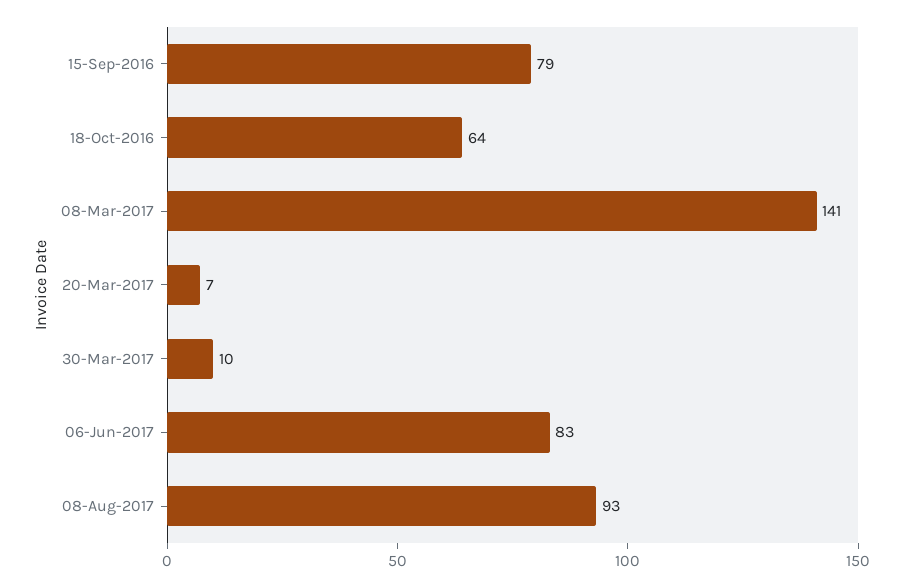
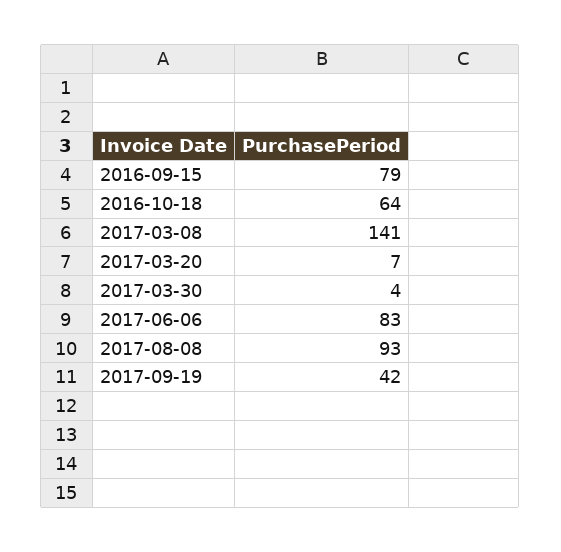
30-Mar-2017: 10 -> 4
2017-09-19: none -> 42

